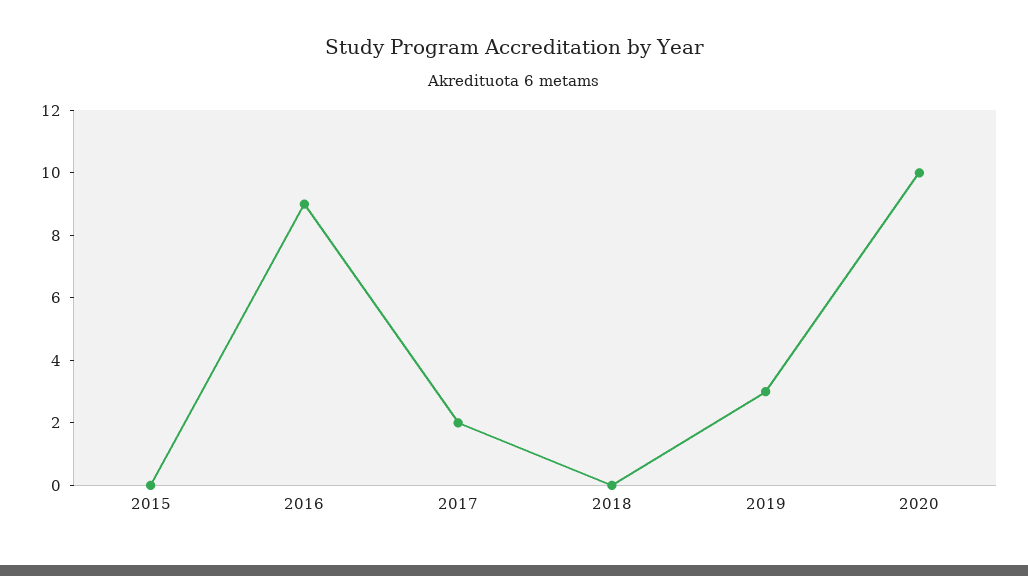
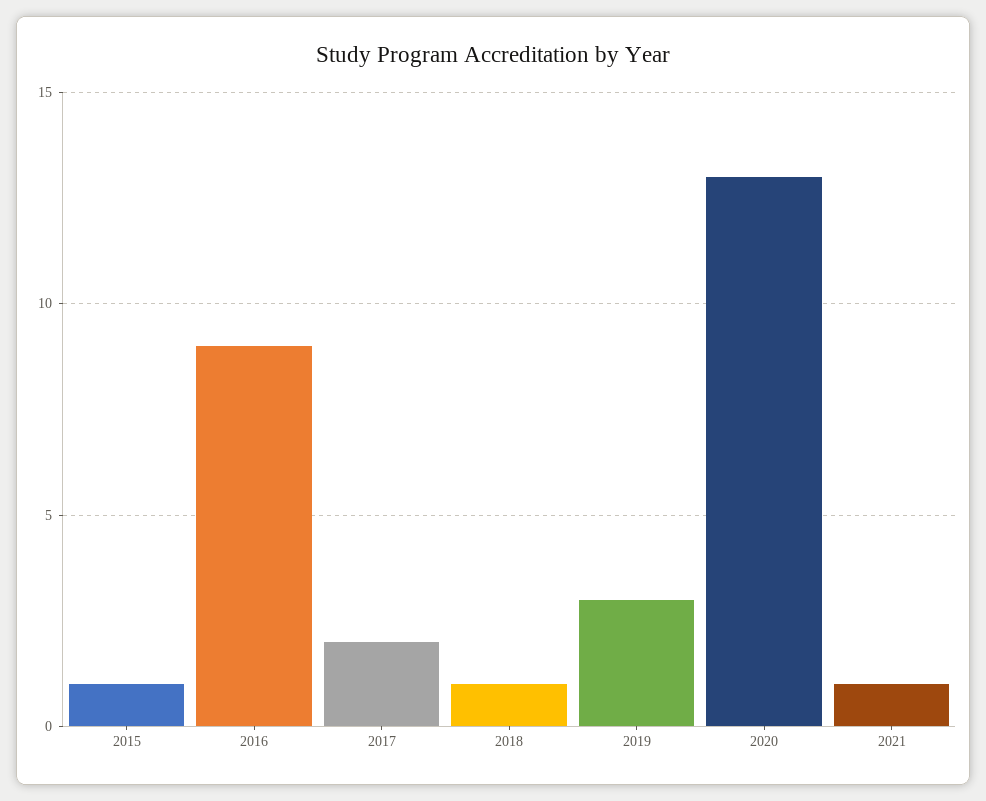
2015: 0 -> 1
2018: 0 -> 1
2020: 10 -> 13
2021: none -> 1

